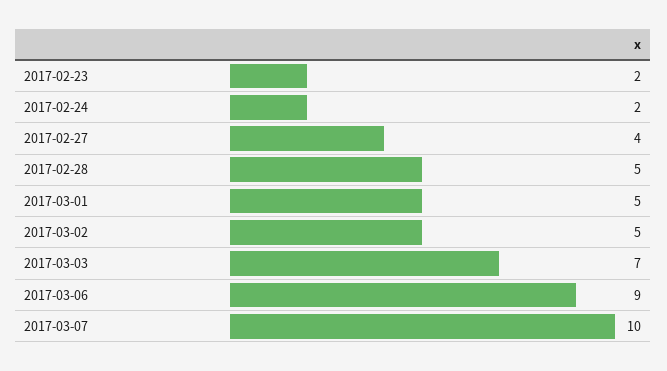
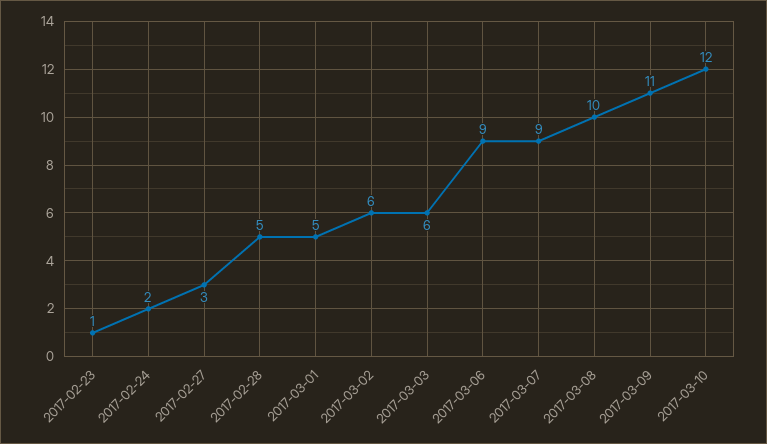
2017-02-23: 2 -> 1
2017-02-27: 4 -> 3
2017-03-02: 5 -> 6
2017-03-03: 7 -> 6
2017-03-07: 10 -> 9
2017-03-08: none -> 10
2017-03-09: none -> 11
2017-03-10: none -> 12

